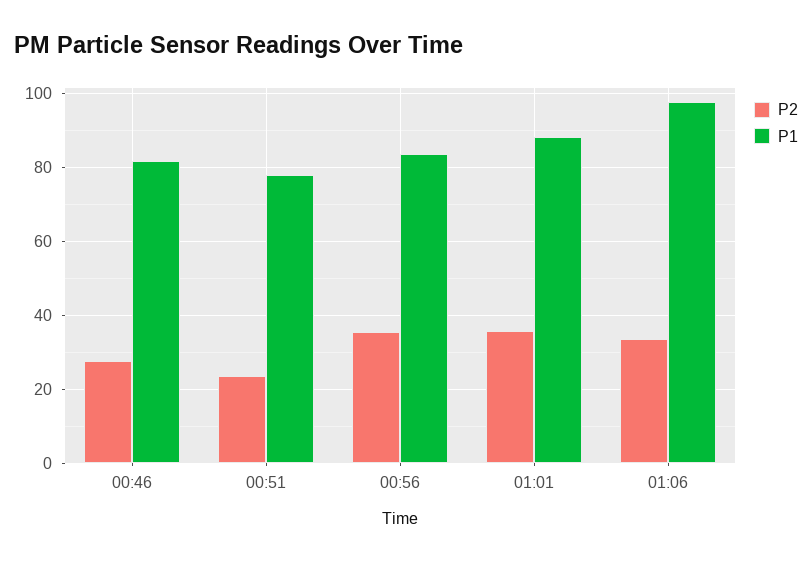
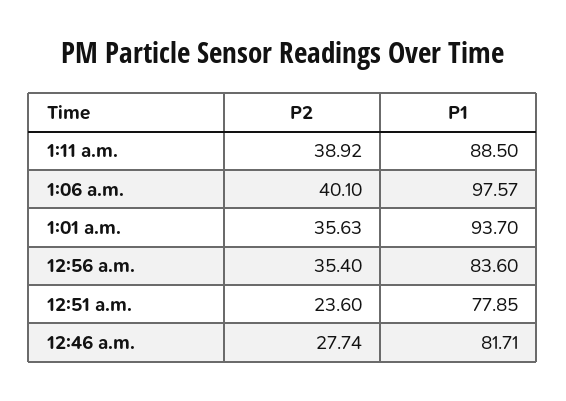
P1, 01:01: 88 -> 93.7
P2, 01:06: 34 -> 40.1
P2, 1:11 a.m.: none -> 38.92
P1, 1:11 a.m.: none -> 88.5

